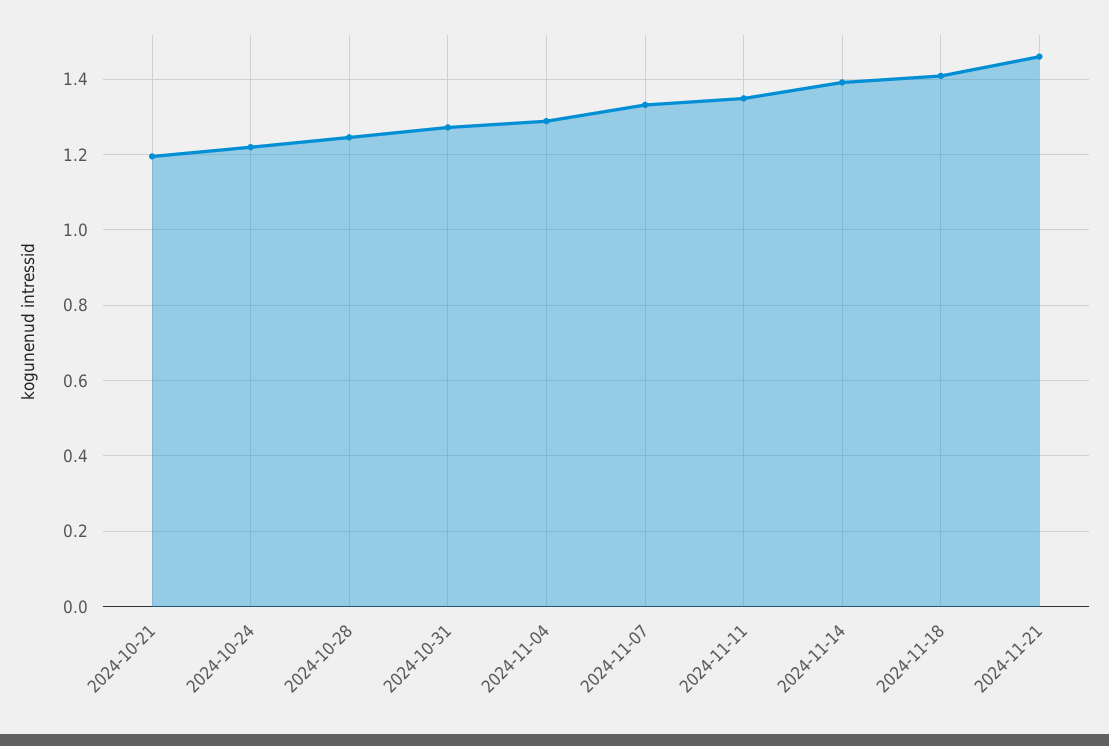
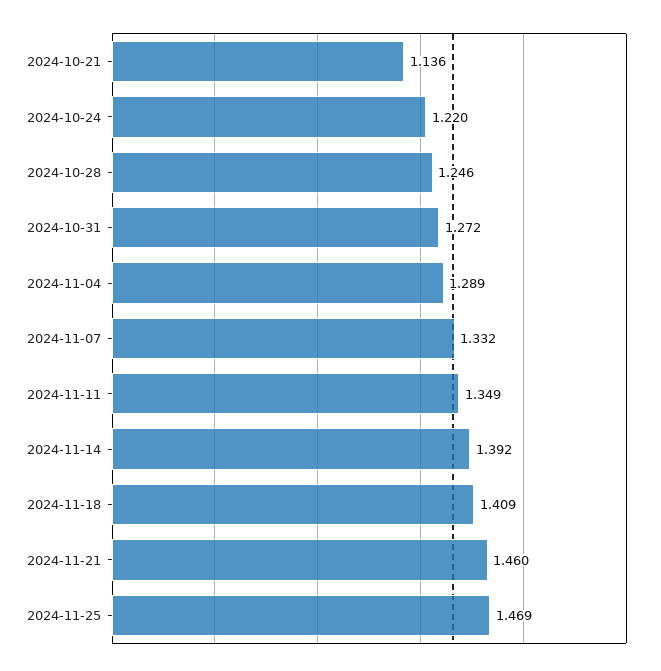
2024-10-21: 1.2 -> 1.136
2024-11-25: none -> 1.469

